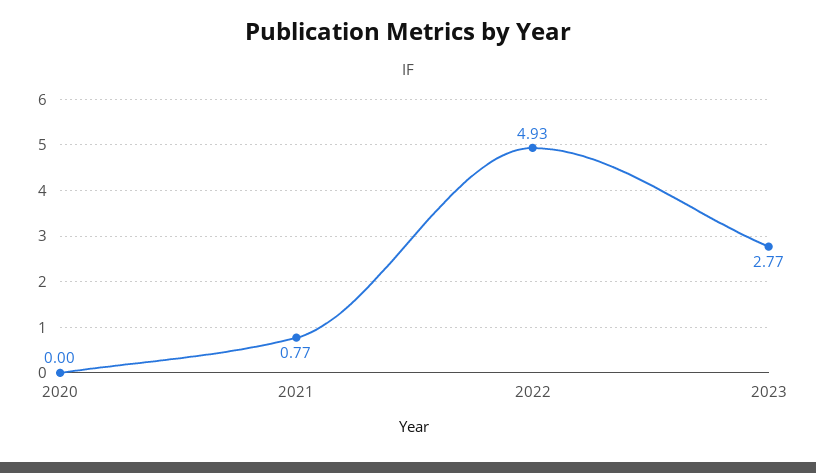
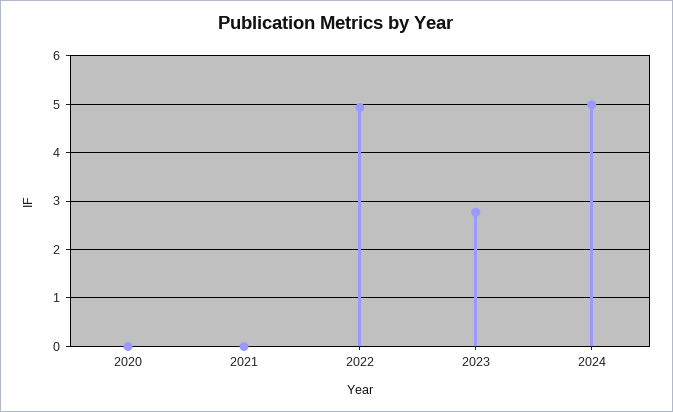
2021: 0.77 -> 0
2024: none -> 5

